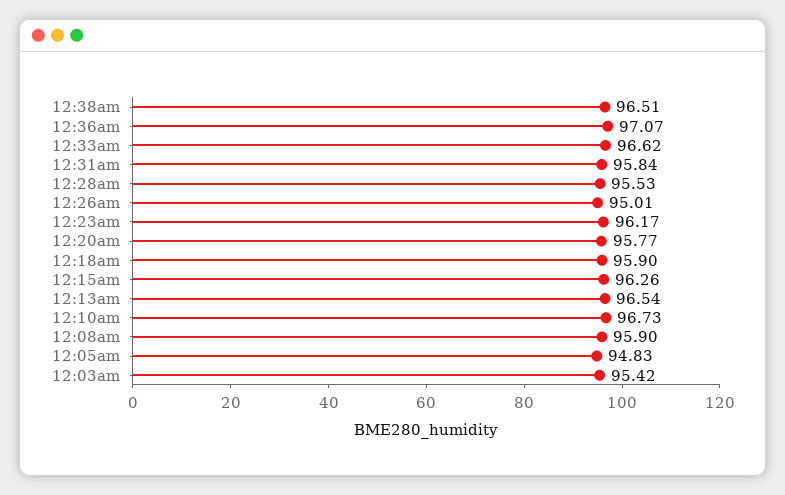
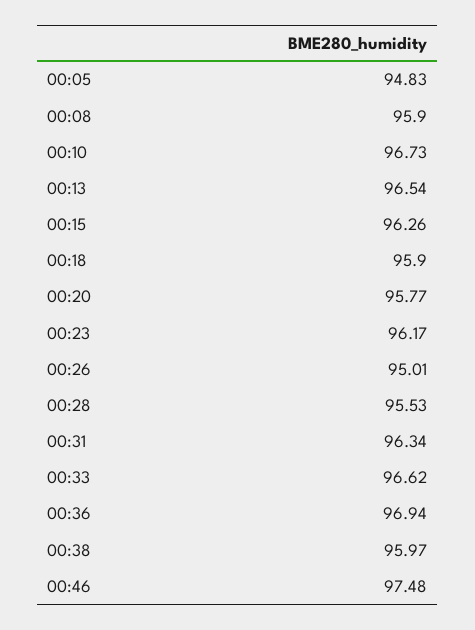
12:38am: 96.51 -> 95.97
12:36am: 97.07 -> 96.94
12:31am: 95.84 -> 96.34
12:03am: 95.42 -> none
00:46: none -> 97.48

